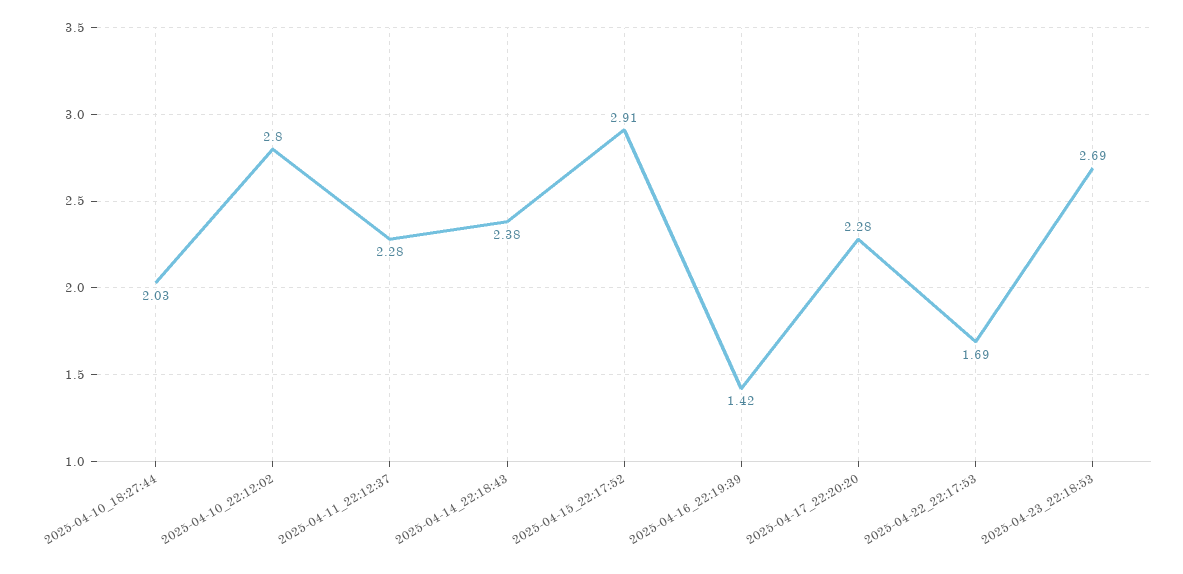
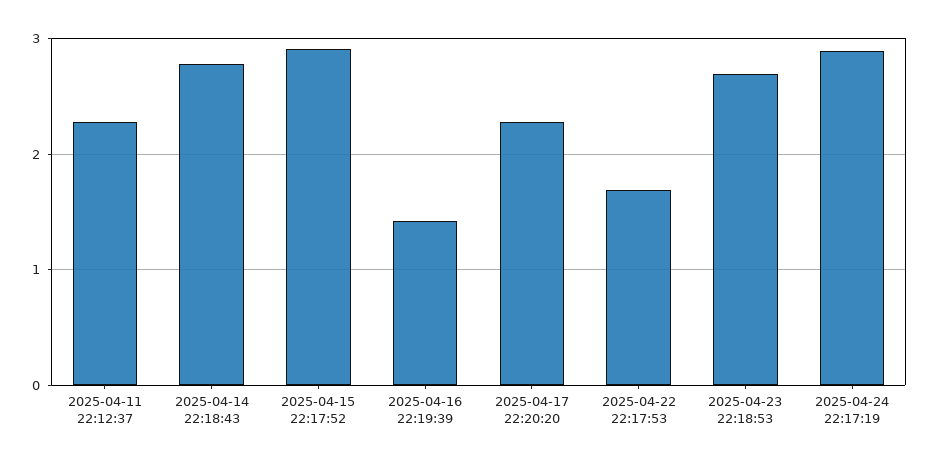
2025-04-10_18:27:44: 2.03 -> none
2025-04-10_22:12:02: 2.8 -> none
2025-04-14_22:18:43: 2.38 -> 2.8
2025-04-24 22:17:19: none -> 2.9

